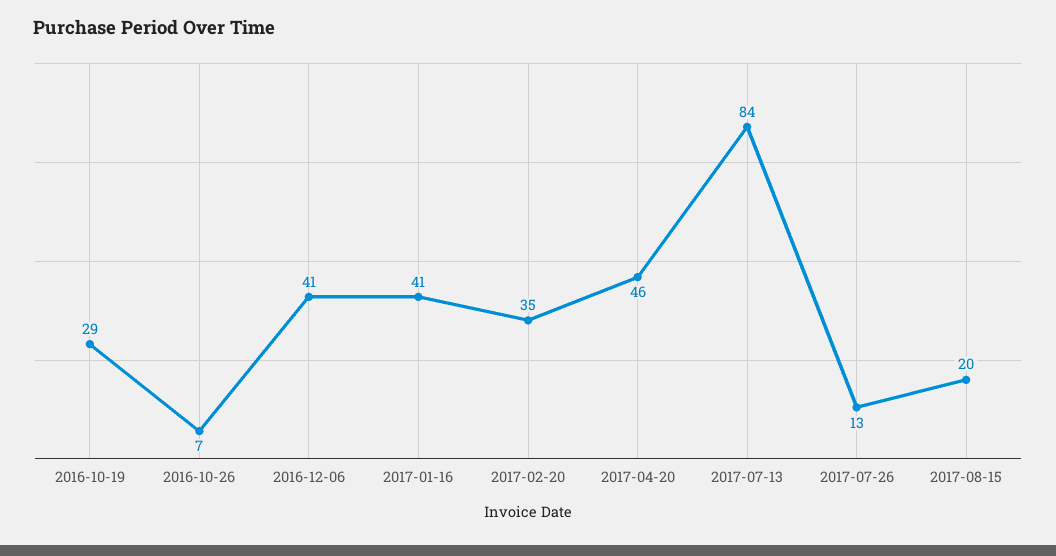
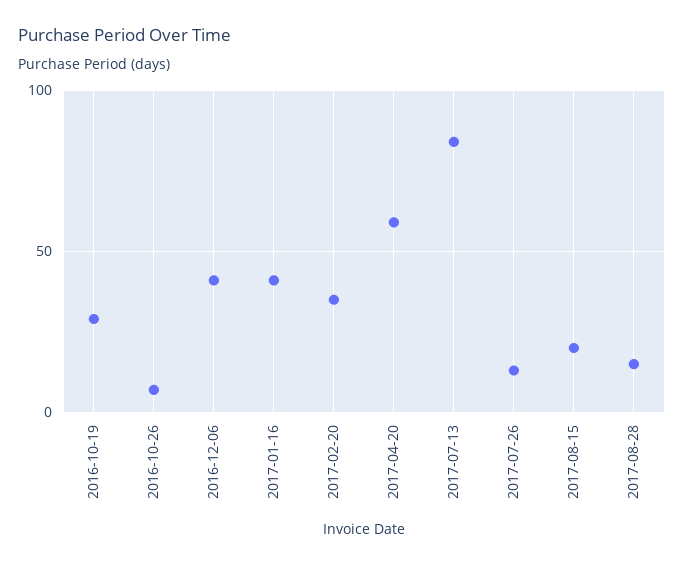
2017-04-20: 46 -> 60
2017-08-28: none -> 15

